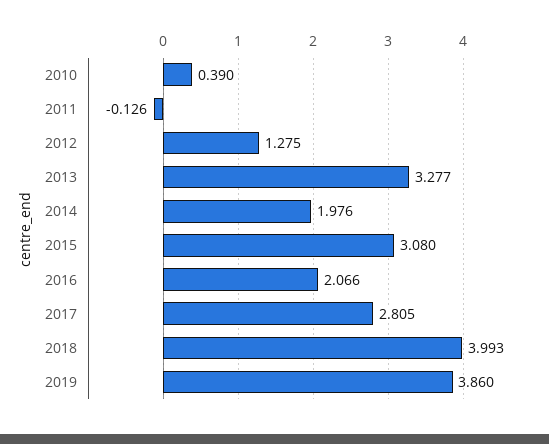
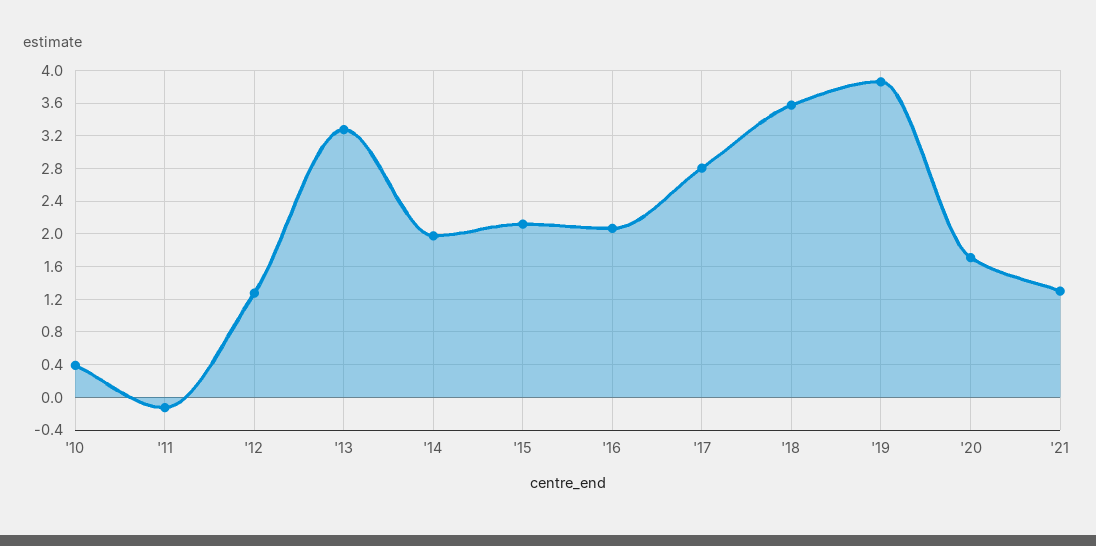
2015: 3.08 -> 2.1
2018: 3.993 -> 3.6
'20: none -> 1.7
'21: none -> 1.3

